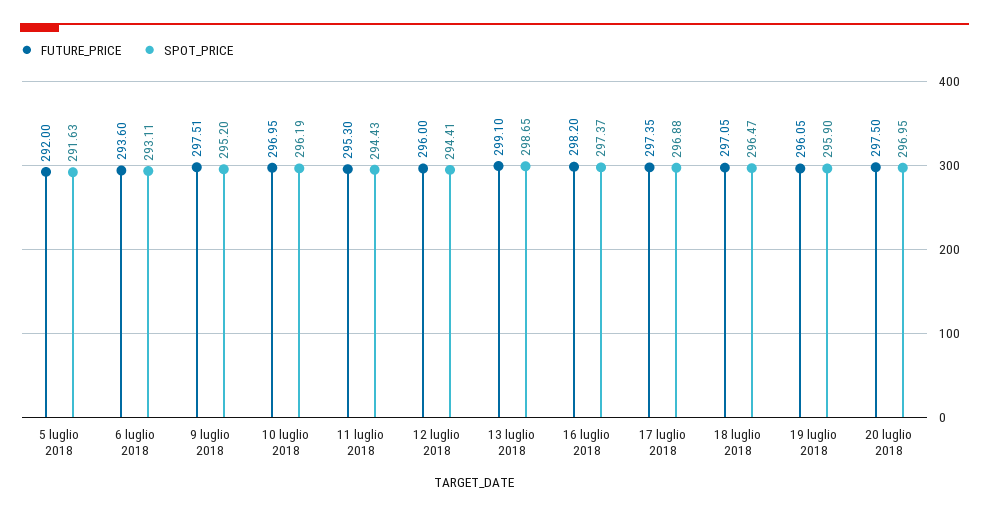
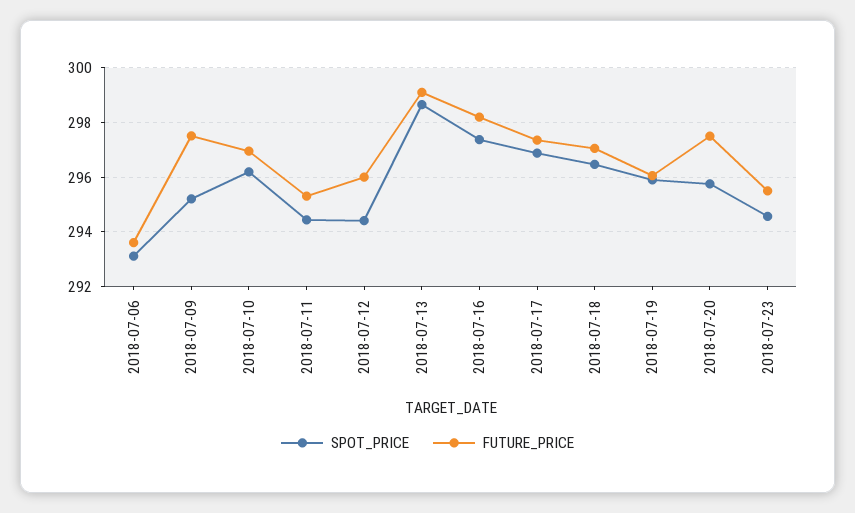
FUTURE_PRICE, 5 luglio 2018: 292 -> none
SPOT_PRICE, 5 luglio 2018: 291.63 -> none
SPOT_PRICE, 20 luglio 2018: 296.95 -> 295.75
SPOT_PRICE, 2018-07-23: none -> 294.5
FUTURE_PRICE, 2018-07-23: none -> 295.5

